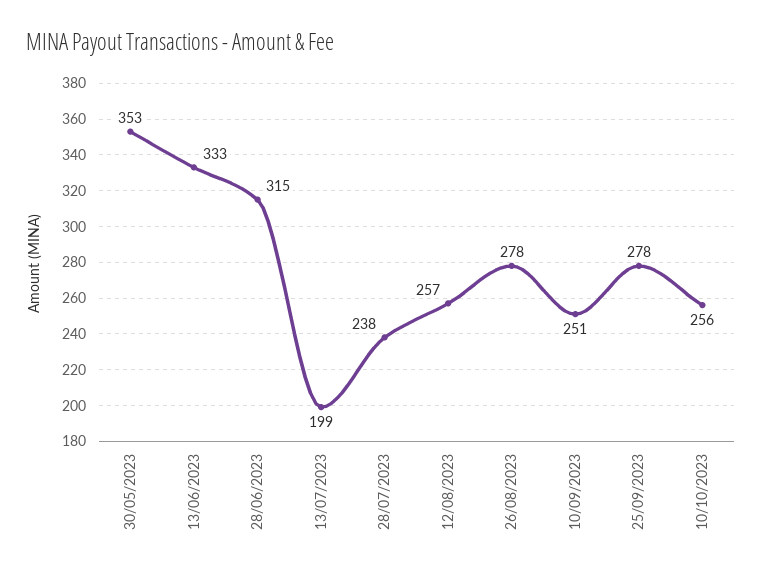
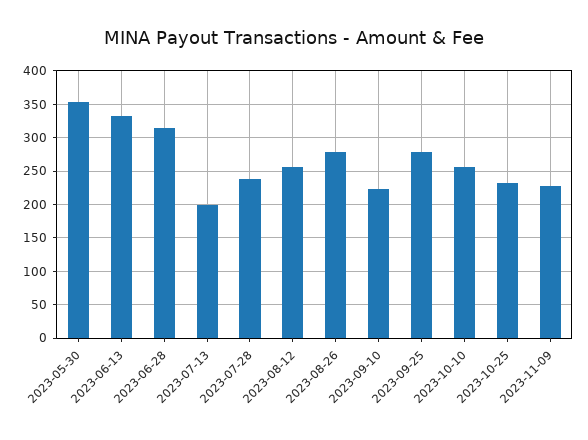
10/09/2023: 251 -> 220
2023-10-25: none -> 230
2023-11-09: none -> 230

